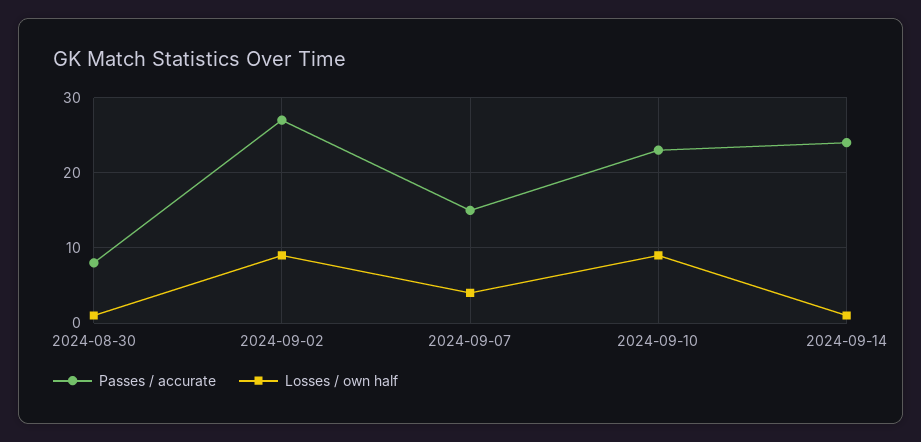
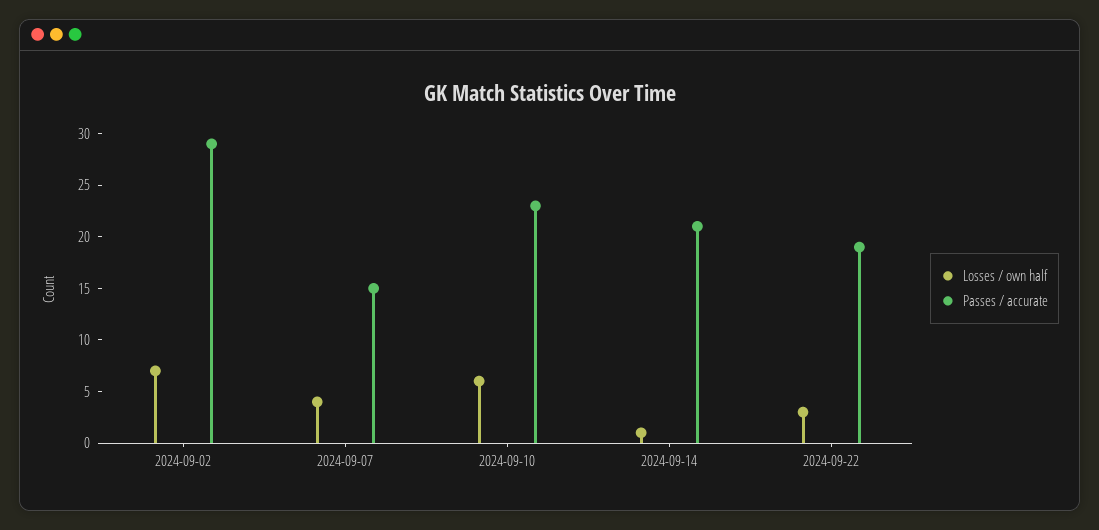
Passes / accurate, 2024-08-30: 8 -> none
Losses / own half, 2024-08-30: 1 -> none
Passes / accurate, 2024-09-02: 27 -> 29
Losses / own half, 2024-09-02: 9 -> 7
Losses / own half, 2024-09-10: 9 -> 6
Passes / accurate, 2024-09-14: 24 -> 21
Losses / own half, 2024-09-22: none -> 3
Passes / accurate, 2024-09-22: none -> 19

